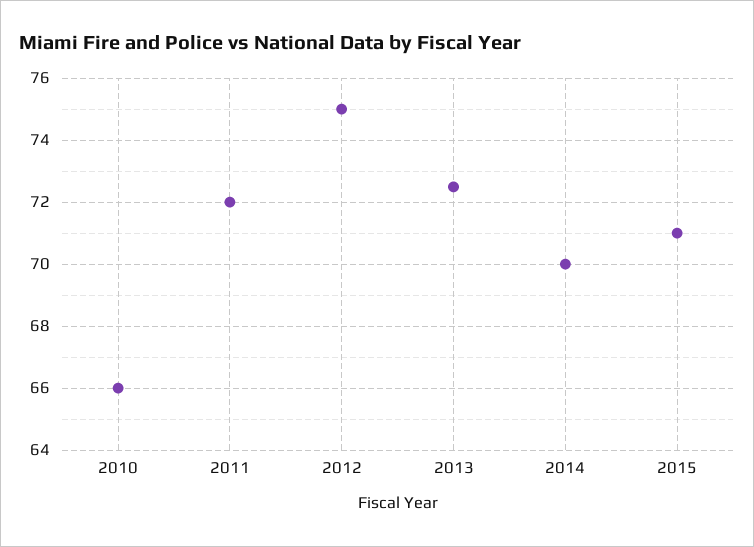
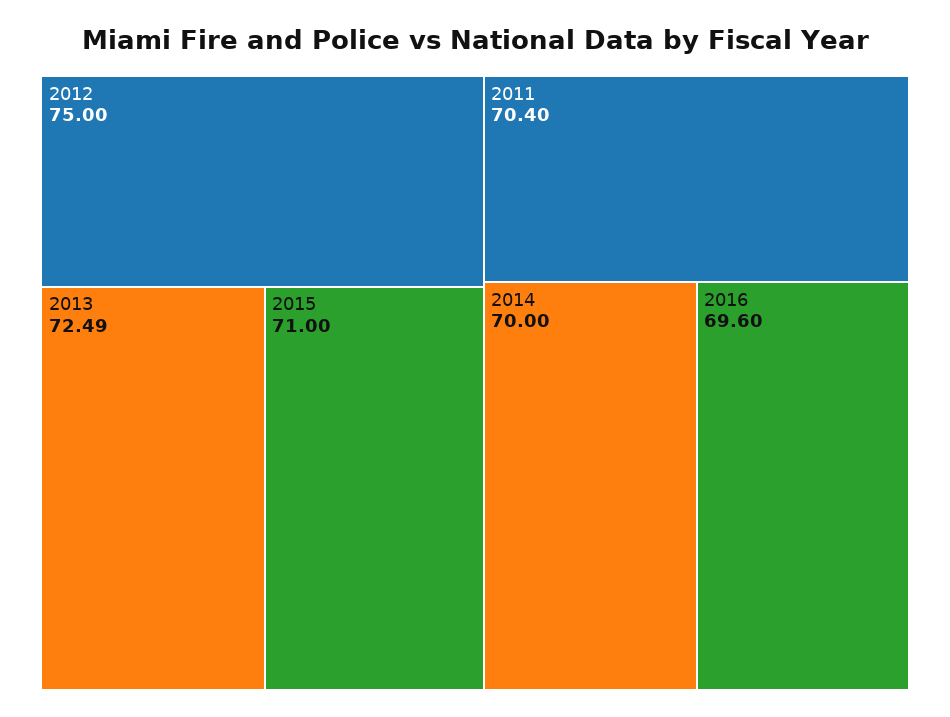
2010: 66 -> none
2011: 72 -> 70.4
2016: none -> 69.6

